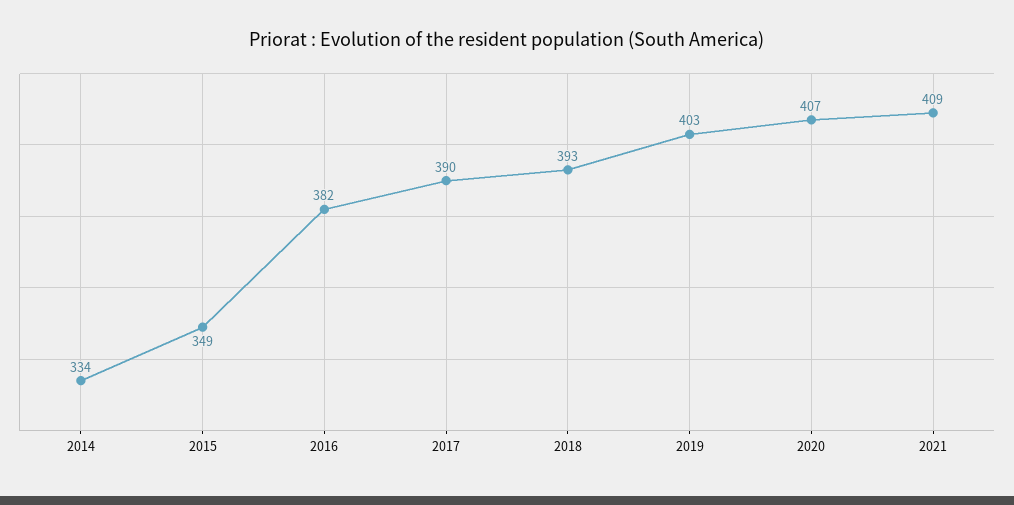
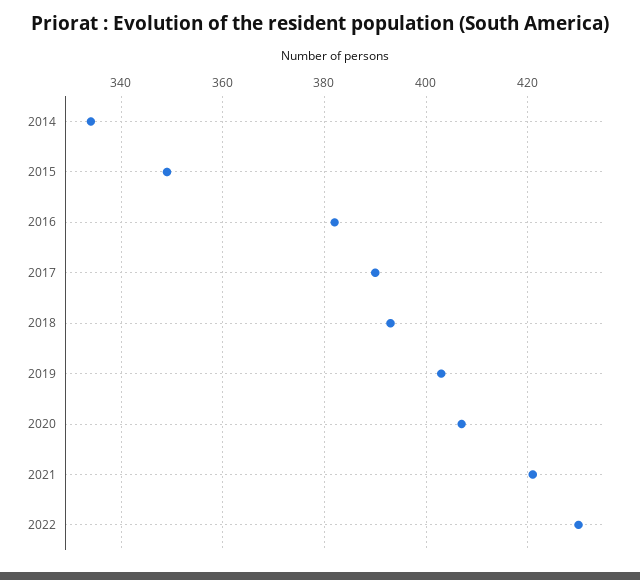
2021: 409 -> 420
2022: none -> 430

